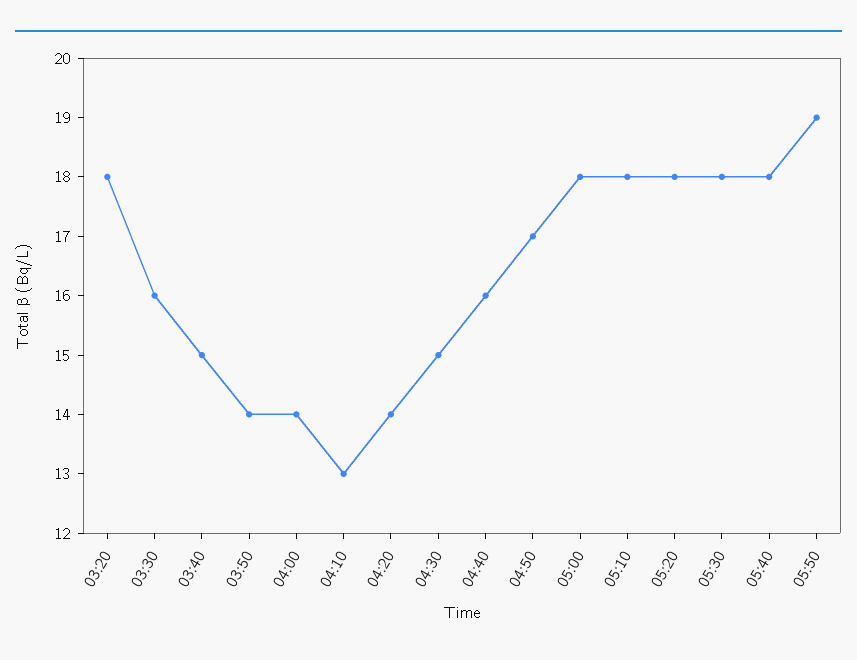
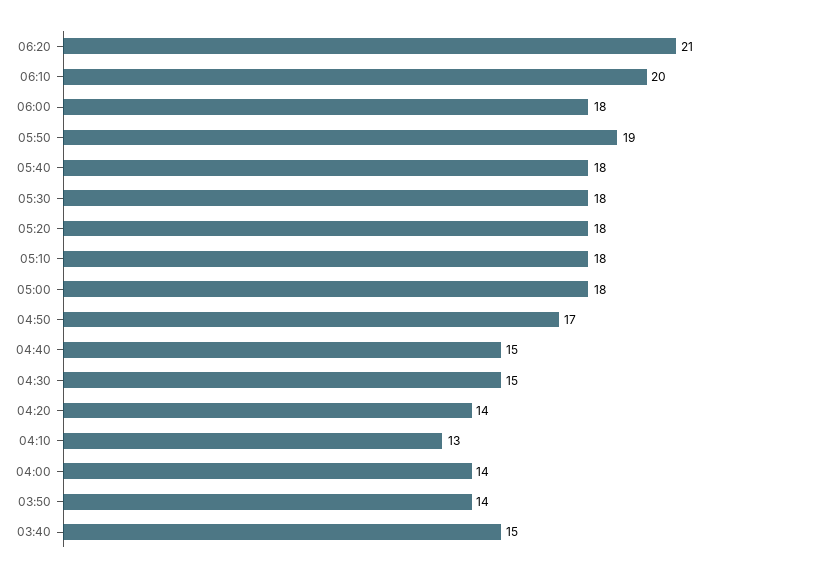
03:20: 18 -> none
03:30: 16 -> none
04:40: 16 -> 15
06:20: none -> 21
06:10: none -> 20
06:00: none -> 18

